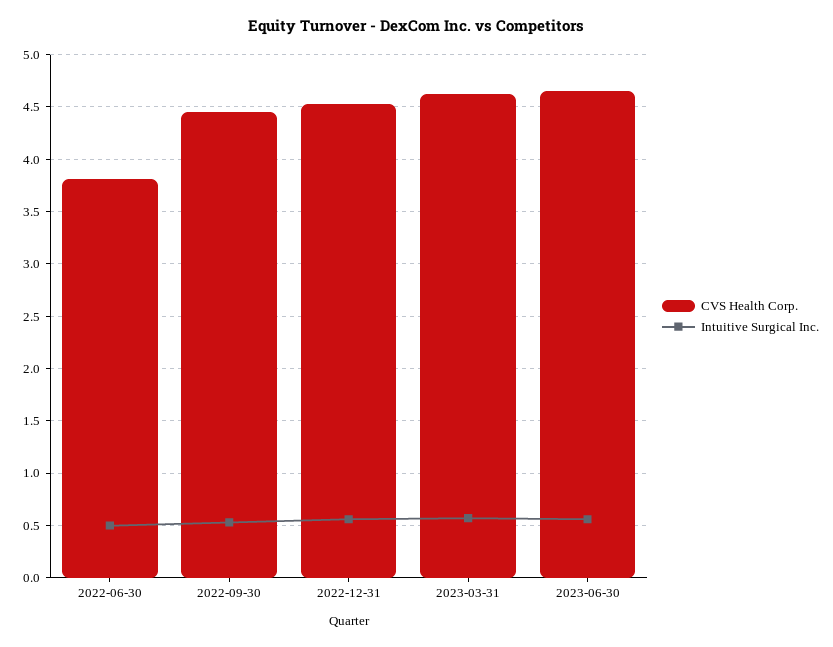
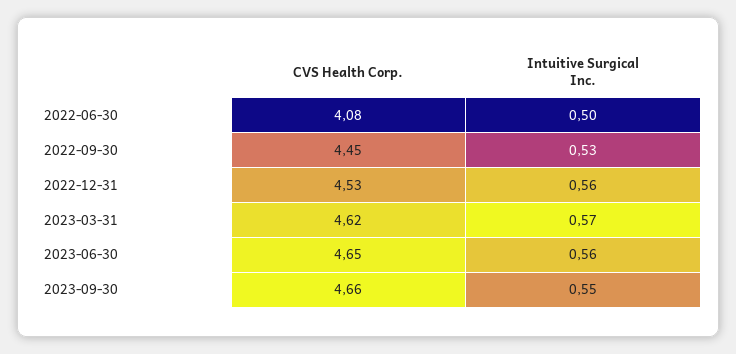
CVS Health Corp., 2022-06-30: 3.8 -> 4.08
CVS Health Corp., 2023-09-30: none -> 4.66
Intuitive Surgical Inc., 2023-09-30: none -> 0.55

